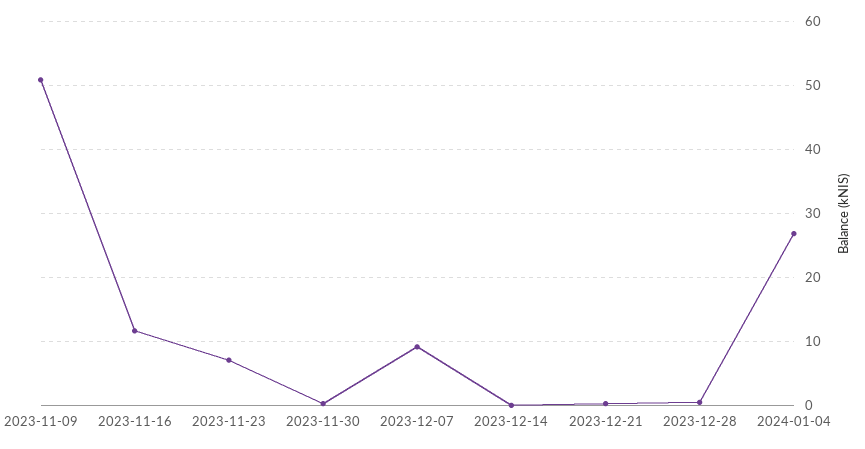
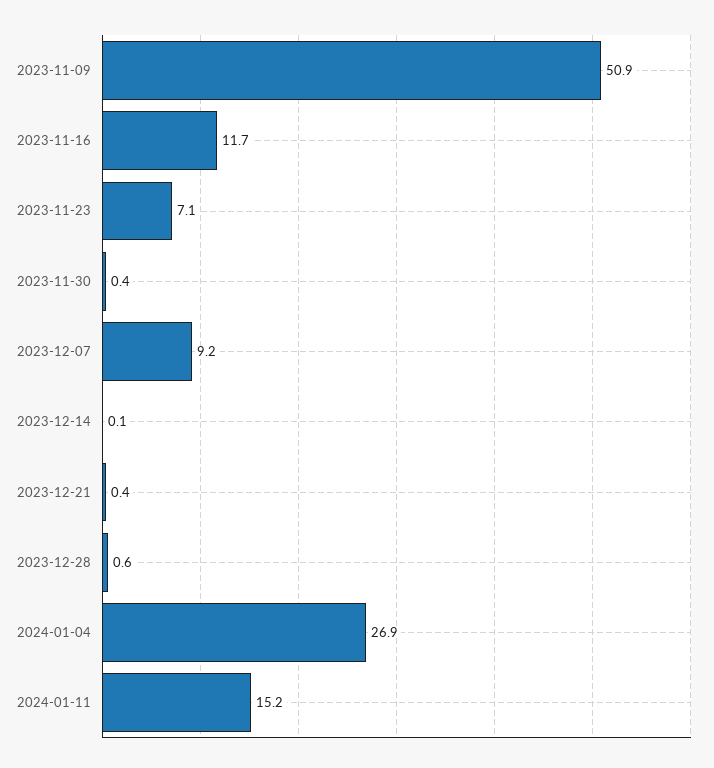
2024-01-11: none -> 15.2

